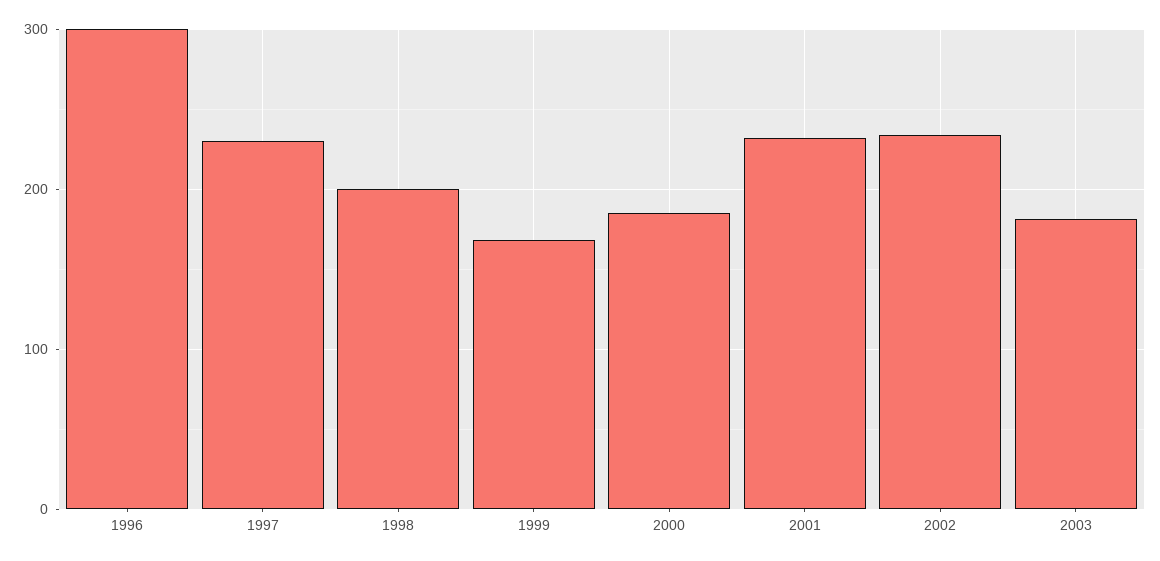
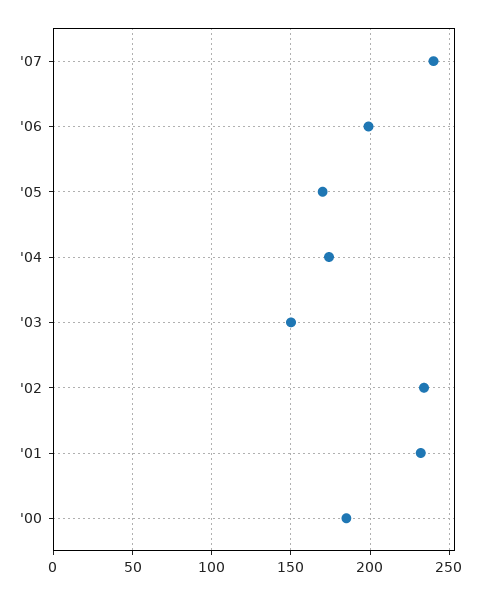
1996: 300 -> none
1997: 230 -> none
1998: 200 -> none
1999: 170 -> none
2003: 180 -> 150
'07: none -> 240
'06: none -> 200
'05: none -> 170
'04: none -> 175

